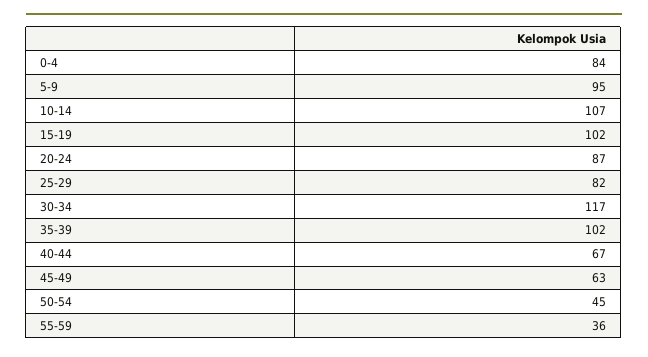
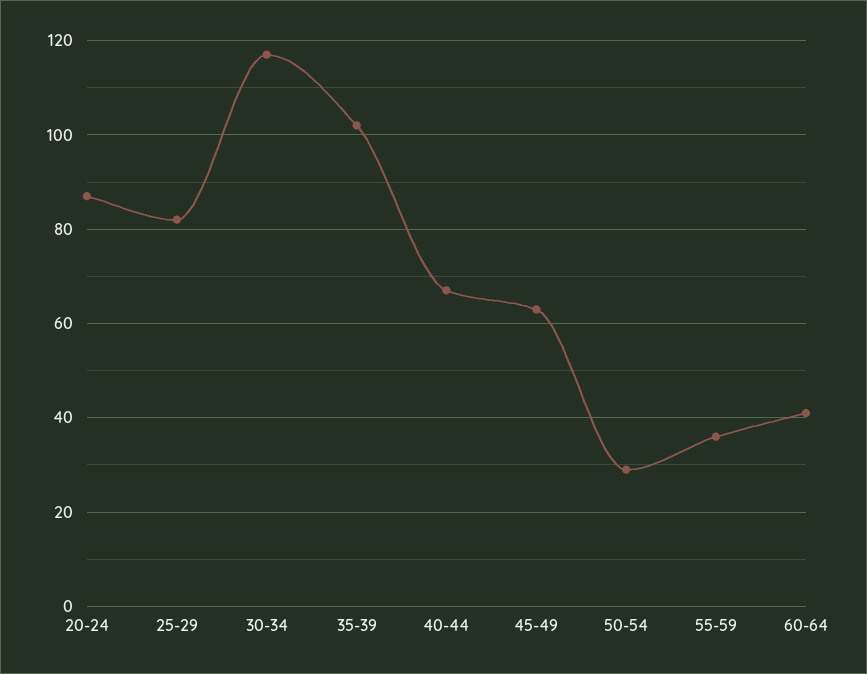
0-4: 84 -> none
5-9: 95 -> none
10-14: 107 -> none
15-19: 102 -> none
50-54: 45 -> 30
60-64: none -> 40

